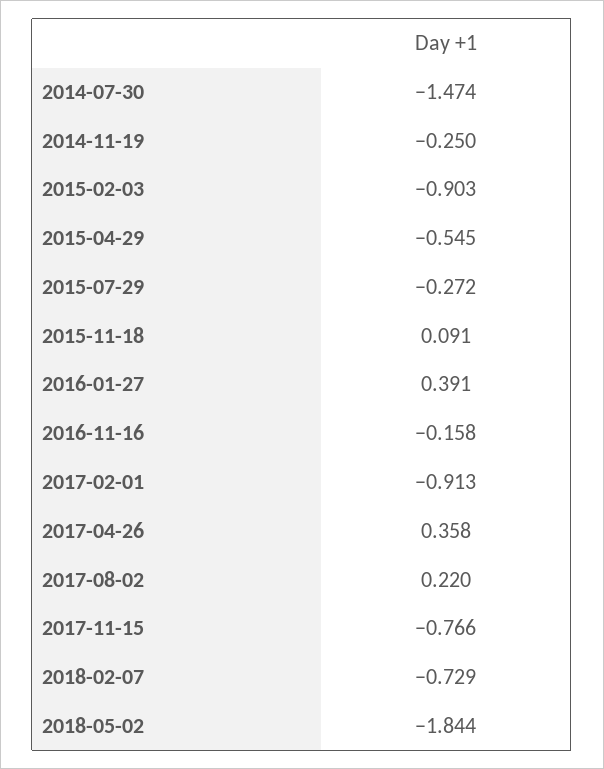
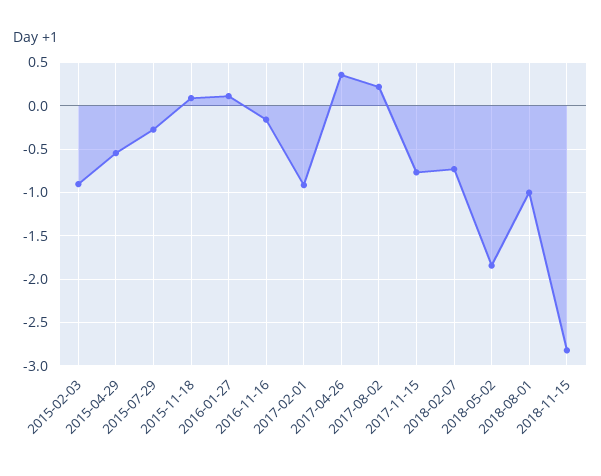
2014-07-30: -1.474 -> none
2014-11-19: -0.25 -> none
2016-01-27: 0.391 -> 0.1
2018-08-01: none -> -1
2018-11-15: none -> -2.8

